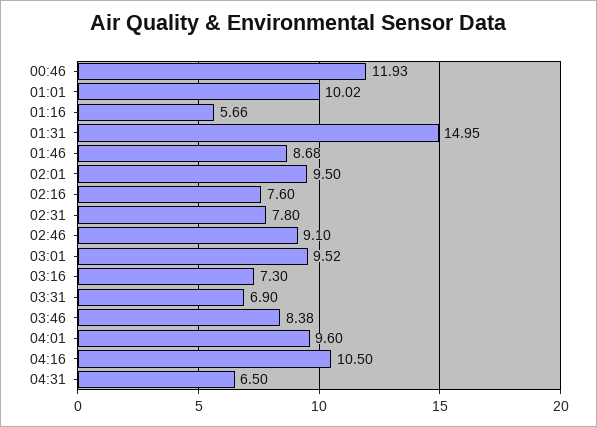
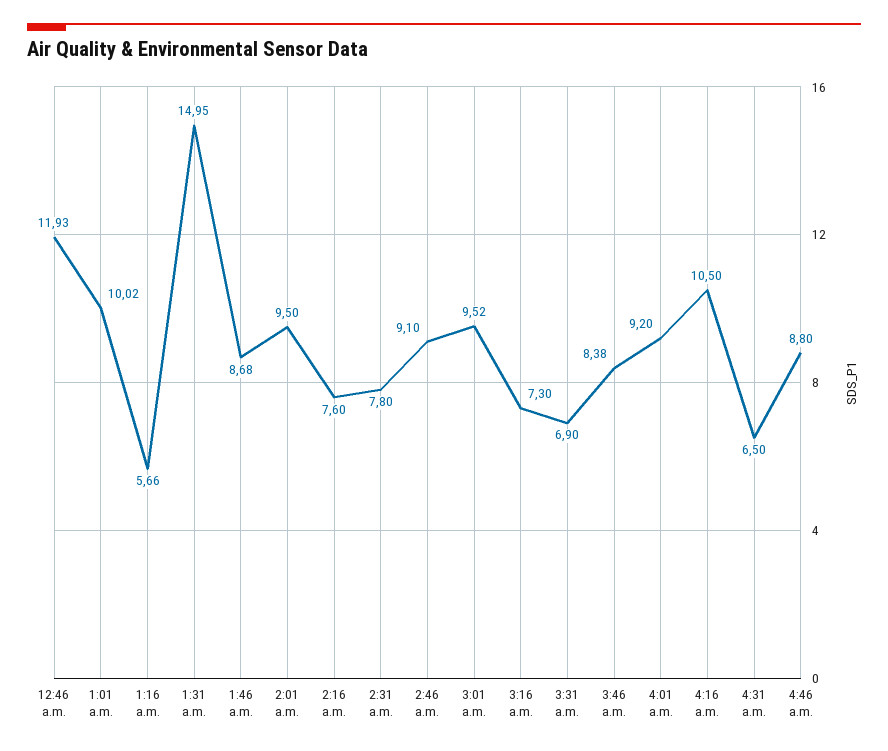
04:01: 9.6 -> 9.2
4:46 a.m.: none -> 8.8

